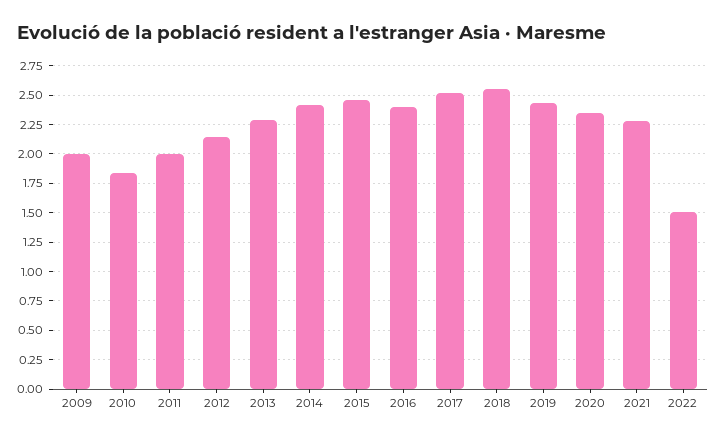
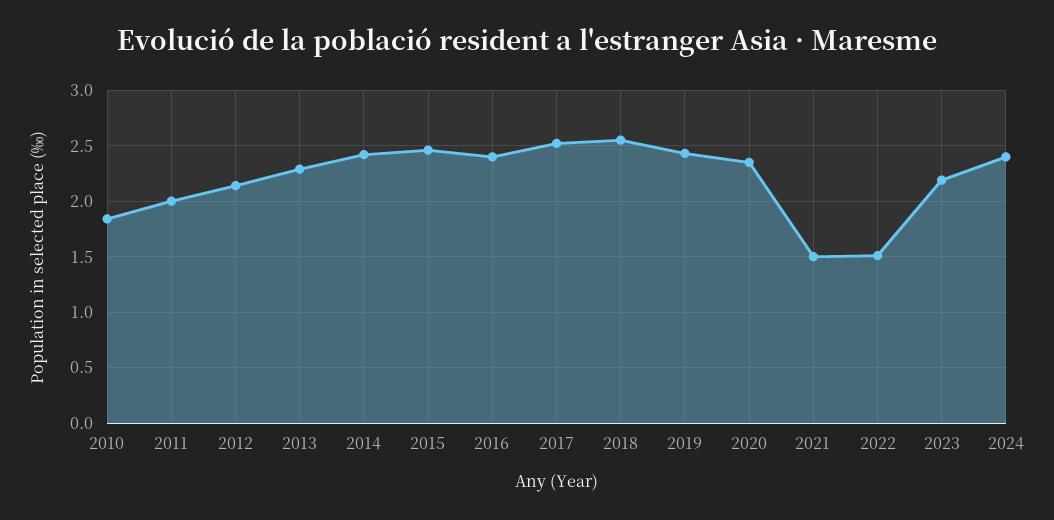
2009: 2 -> none
2021: 2.25 -> 1.5
2023: none -> 2.2
2024: none -> 2.4

